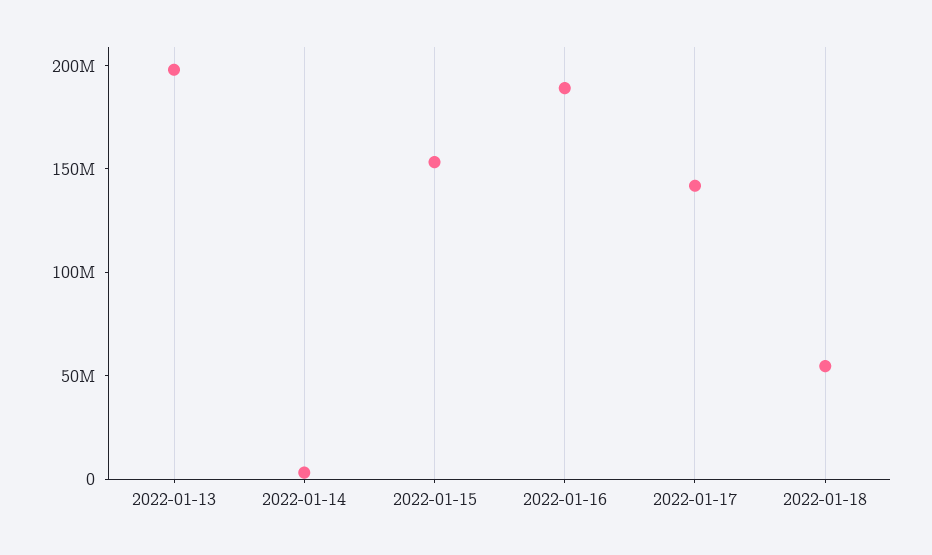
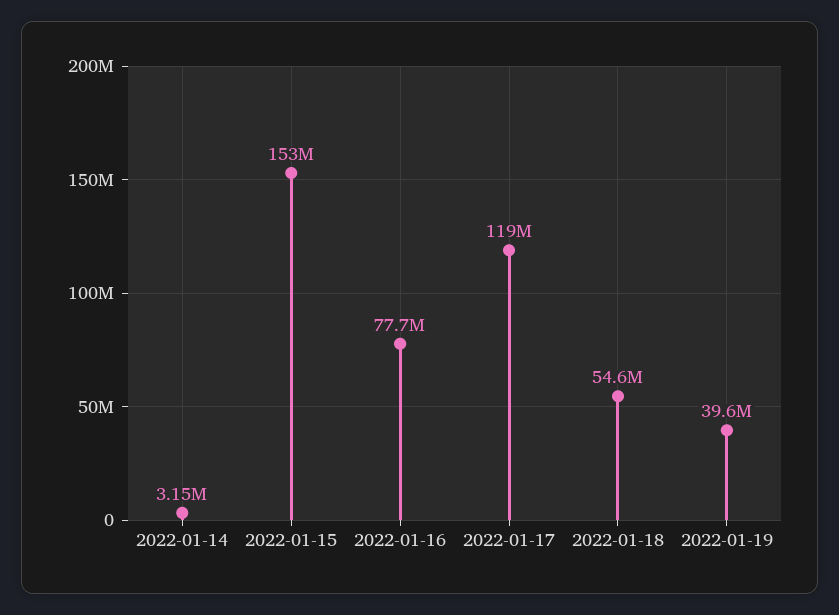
2022-01-13: 200000000 -> none
2022-01-16: 190000000 -> 77700000
2022-01-17: 140000000 -> 119000000
2022-01-19: none -> 39600000

